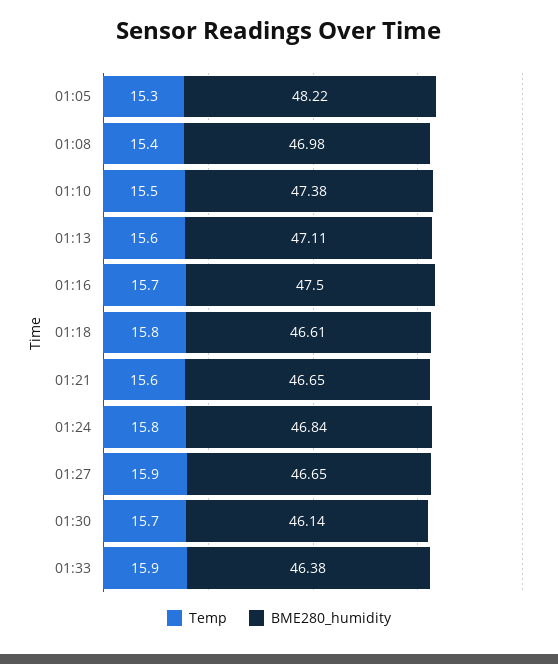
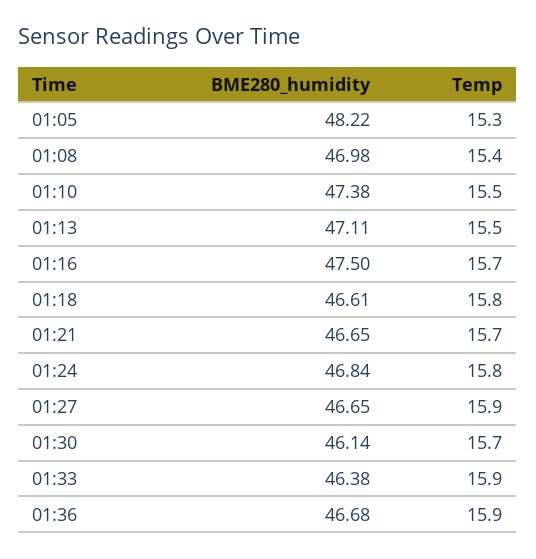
Temp, 01:13: 15.6 -> 15.5
Temp, 01:21: 15.6 -> 15.7
BME280_humidity, 01:36: none -> 46.68
Temp, 01:36: none -> 15.9

